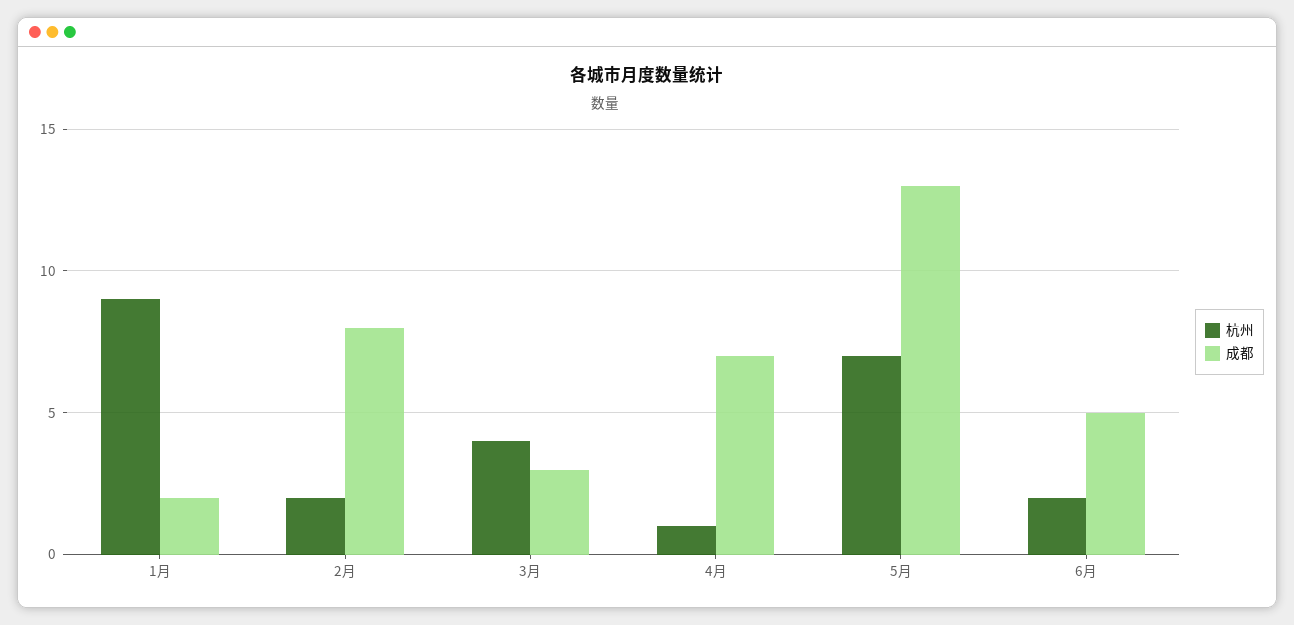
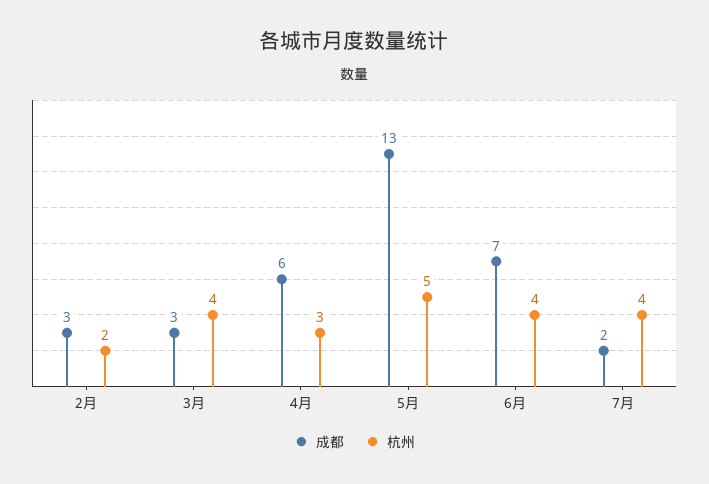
杭州, 1月: 9 -> none
成都, 1月: 2 -> none
成都, 2月: 8 -> 3
杭州, 4月: 1 -> 3
成都, 4月: 7 -> 6
杭州, 5月: 7 -> 5
杭州, 6月: 2 -> 4
成都, 6月: 5 -> 7
成都, 7月: none -> 2
杭州, 7月: none -> 4

